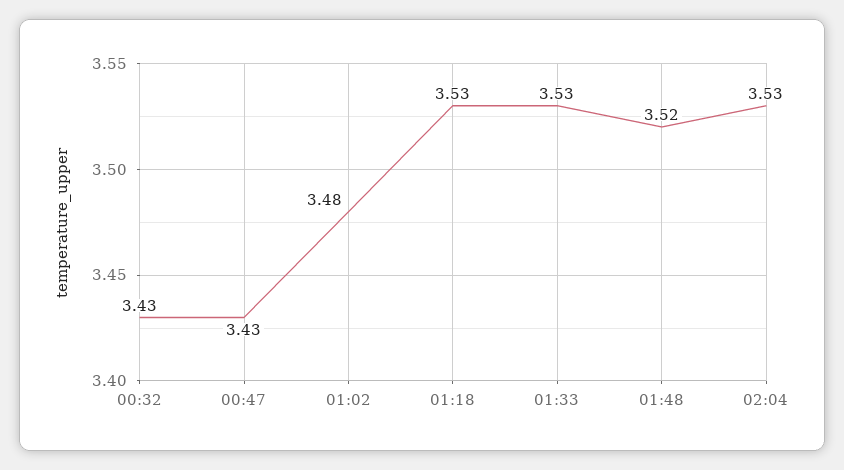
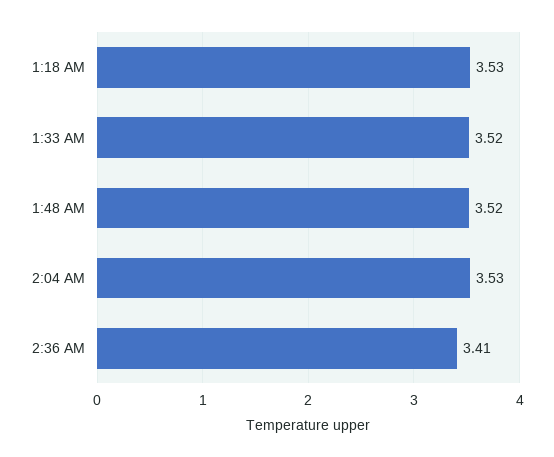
00:32: 3.43 -> none
00:47: 3.43 -> none
01:02: 3.48 -> none
01:33: 3.53 -> 3.52
2:36 AM: none -> 3.41

